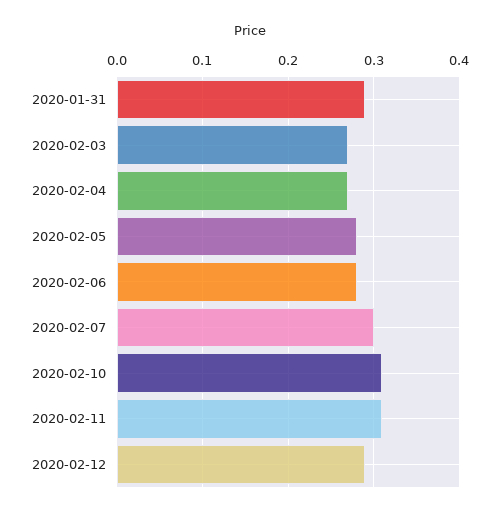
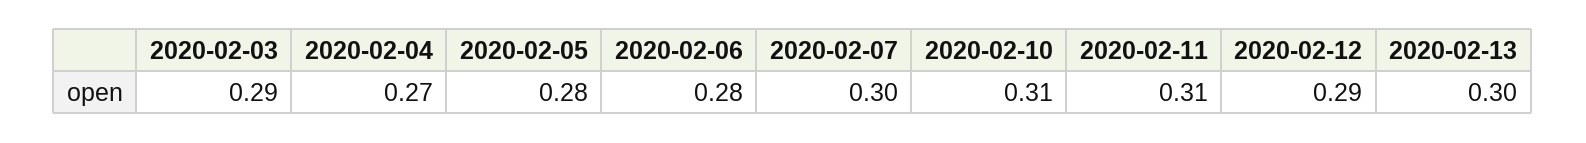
2020-01-31: 0.29 -> none
2020-02-03: 0.27 -> 0.29
2020-02-13: none -> 0.3

